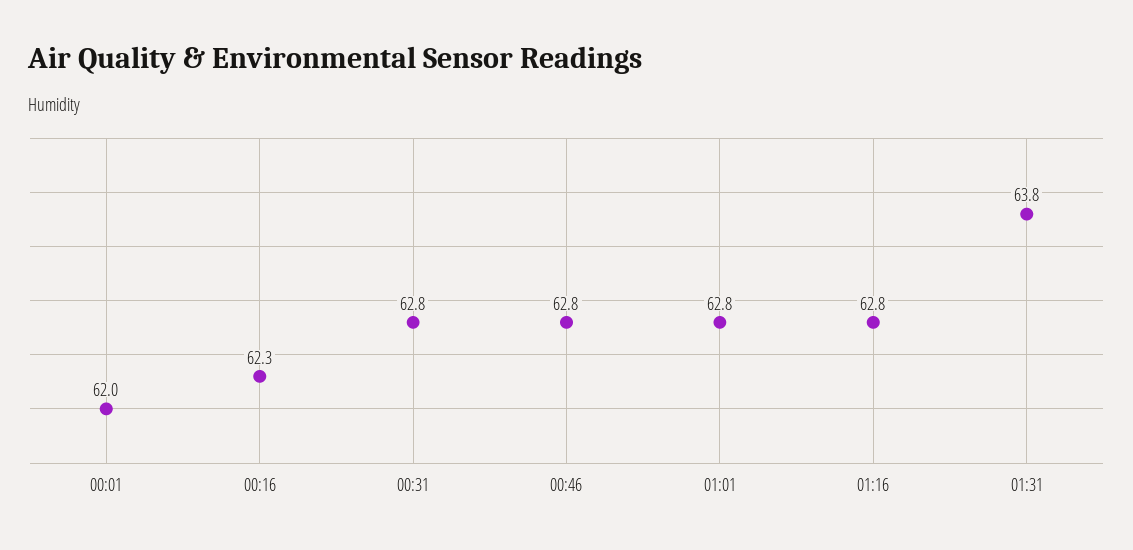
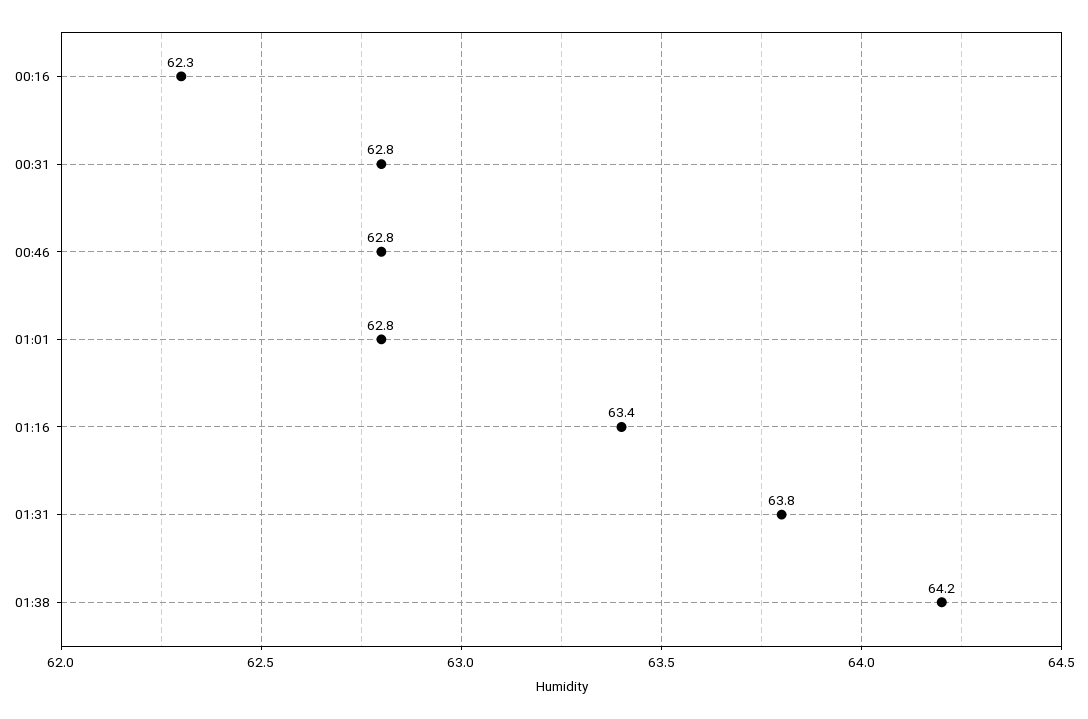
00:01: 62 -> none
01:16: 62.8 -> 63.4
01:38: none -> 64.2

